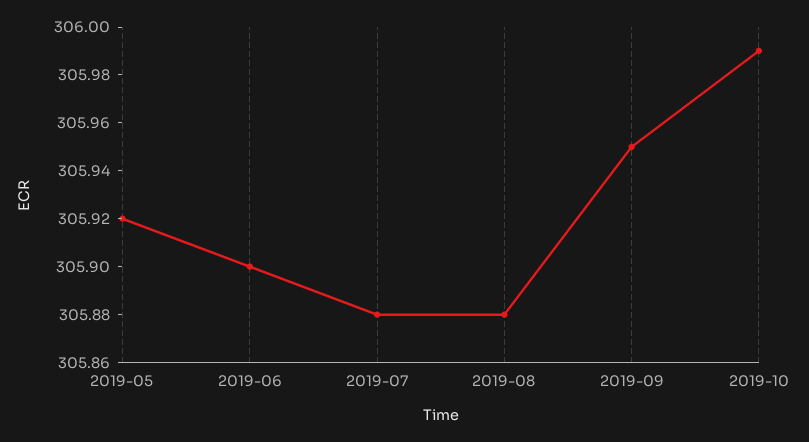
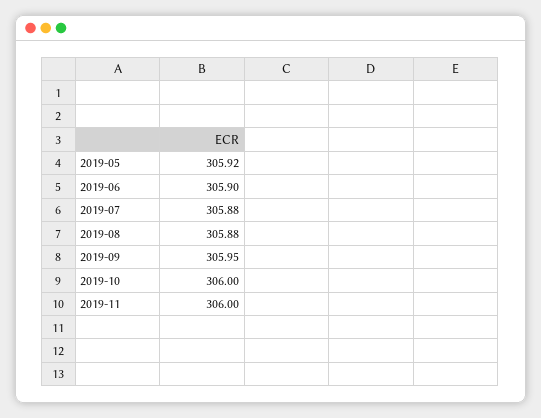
2019-10: 305.99 -> 306
2019-11: none -> 306

